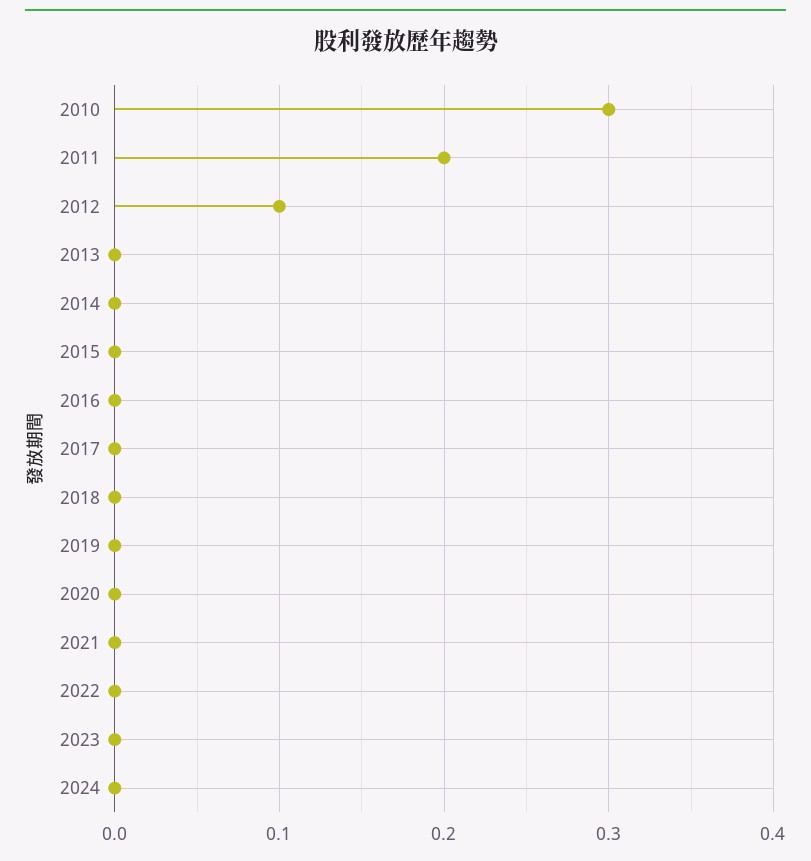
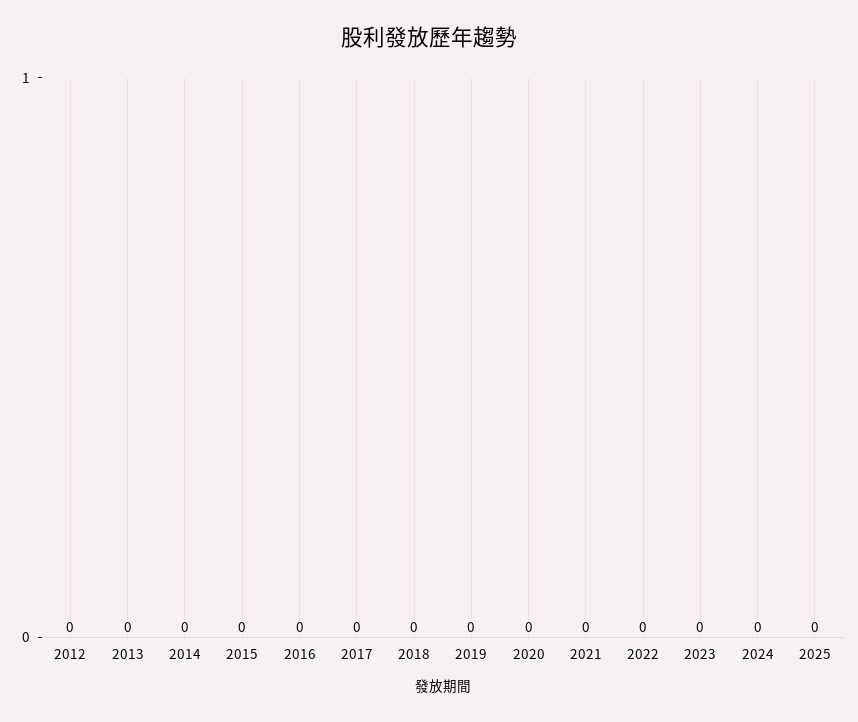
2010: 0.3 -> none
2011: 0.2 -> none
2012: 0.1 -> 0
2025: none -> 0

